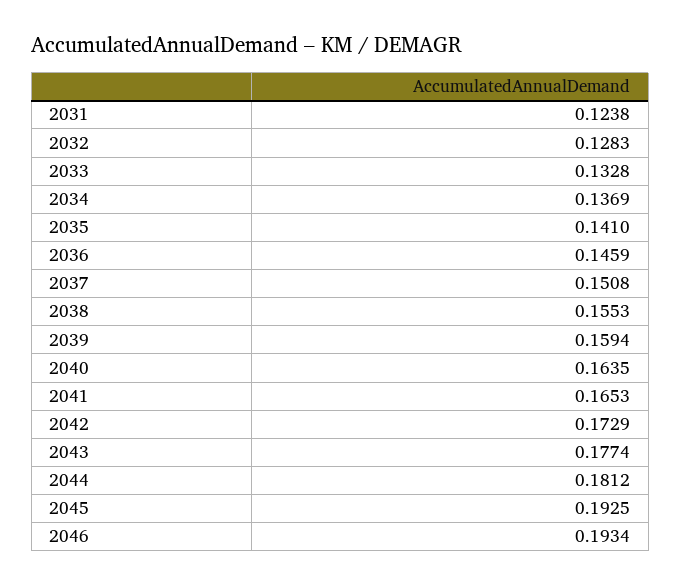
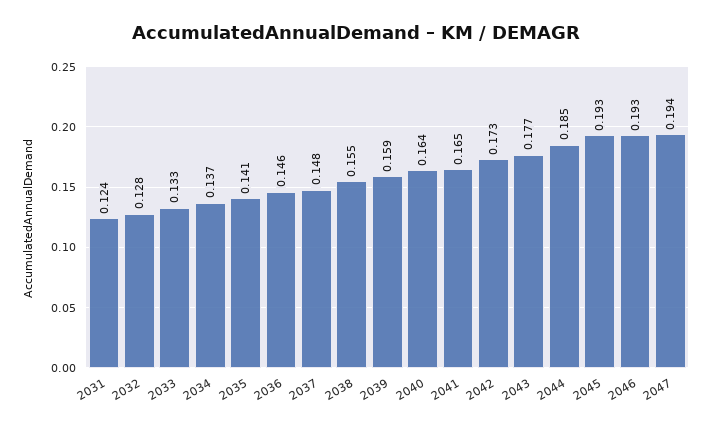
2037: 0.1508 -> 0.148
2044: 0.1812 -> 0.185
2047: none -> 0.194

